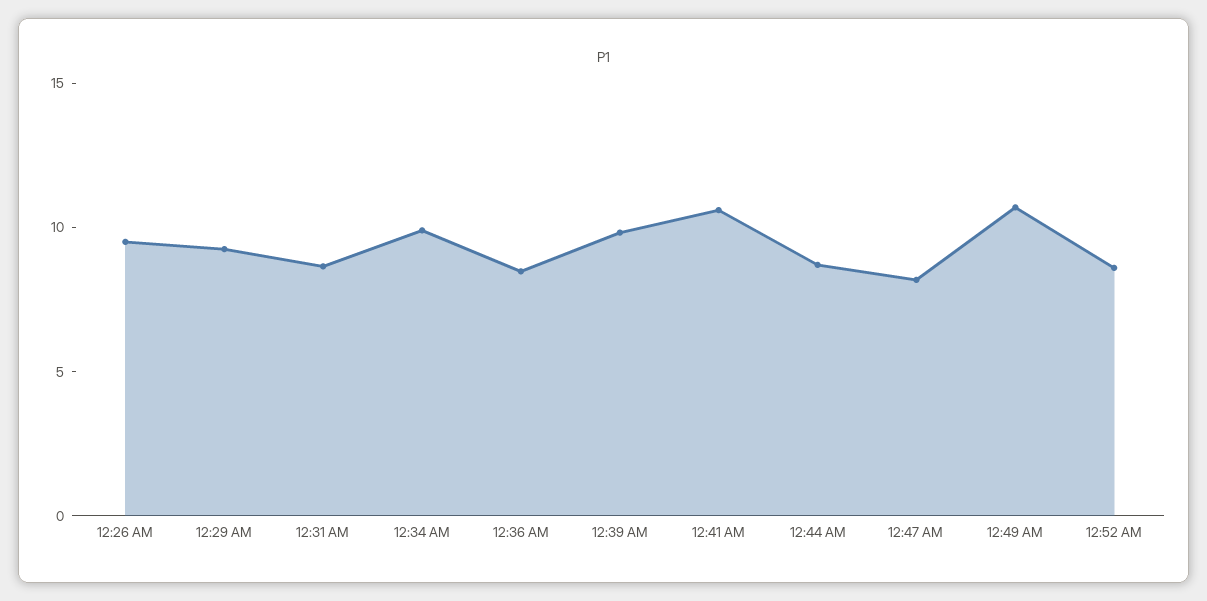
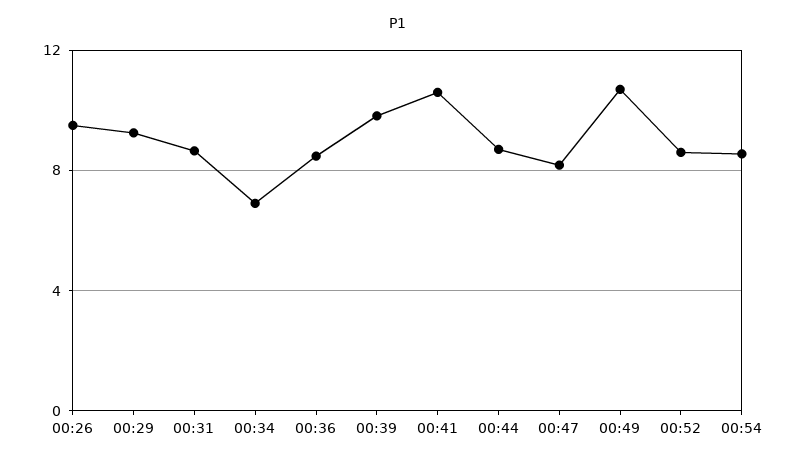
12:34 AM: 10 -> 7
00:54: none -> 8.5

